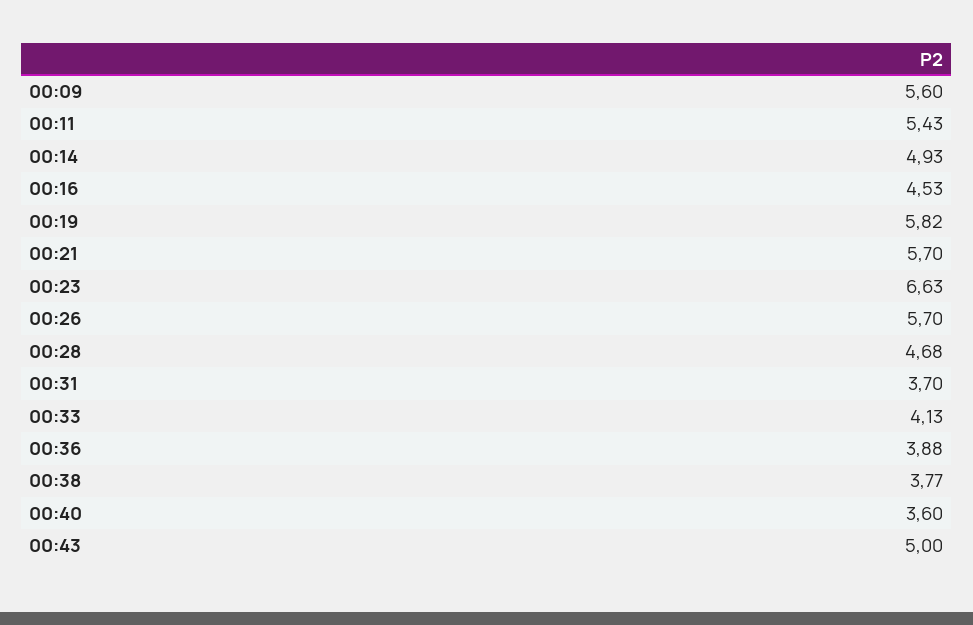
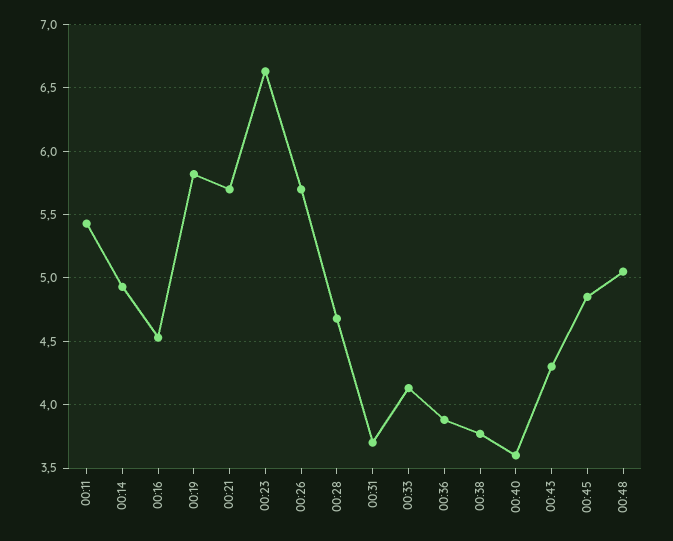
00:09: 5.6 -> none
00:43: 5 -> 4.3
00:45: none -> 4.85
00:48: none -> 5.05

